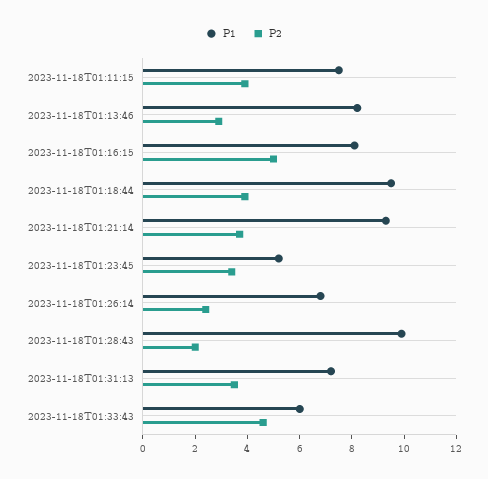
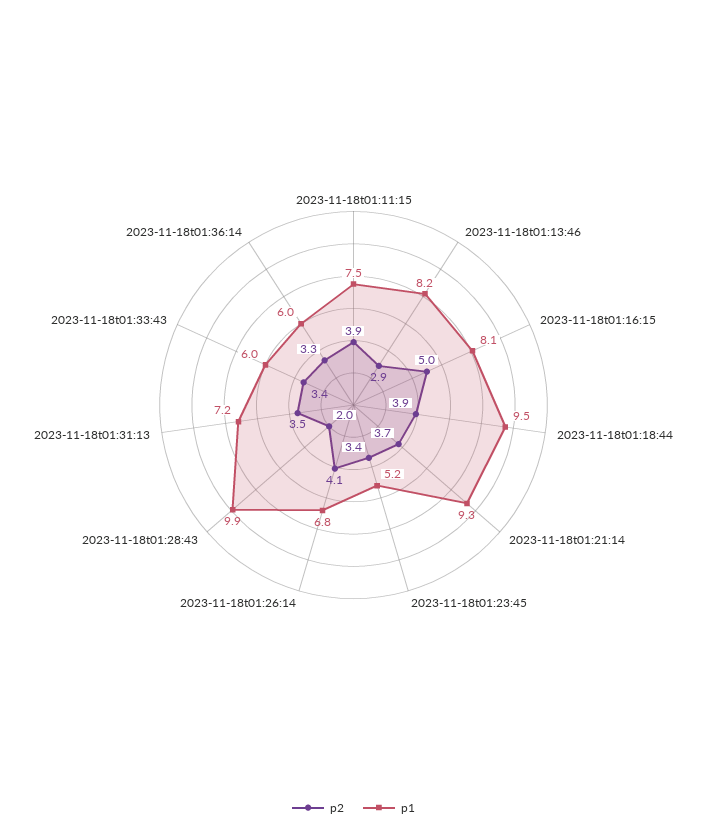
P2, 2023-11-18T01:26:14: 2.5 -> 4.1
P2, 2023-11-18T01:33:43: 4.5 -> 3.4
P2, 2023-11-18t01:36:14: none -> 3.3
P1, 2023-11-18t01:36:14: none -> 6

